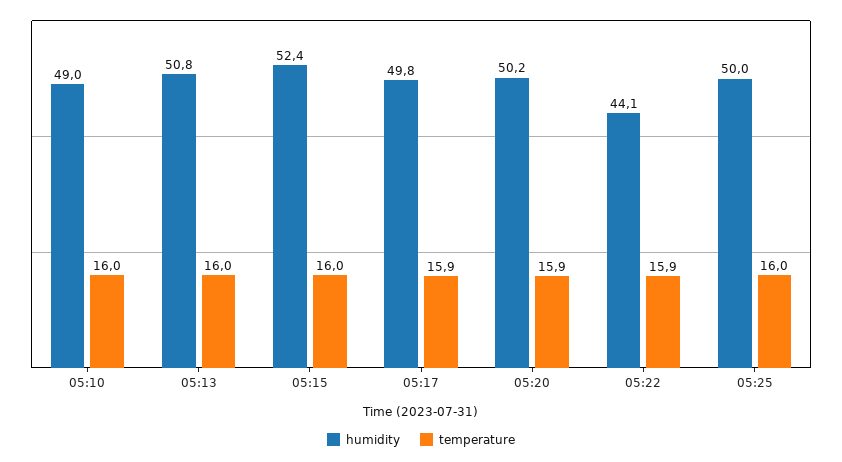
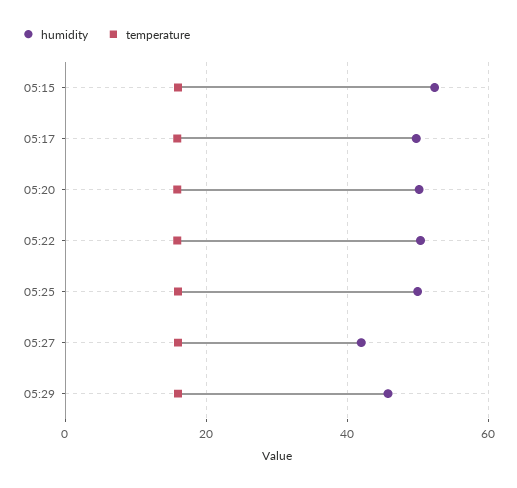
humidity, 05:10: 49 -> none
temperature, 05:10: 16 -> none
humidity, 05:13: 50.8 -> none
temperature, 05:13: 16 -> none
humidity, 05:22: 44.1 -> 50
humidity, 05:27: none -> 42
temperature, 05:27: none -> 16
humidity, 05:29: none -> 46
temperature, 05:29: none -> 16

